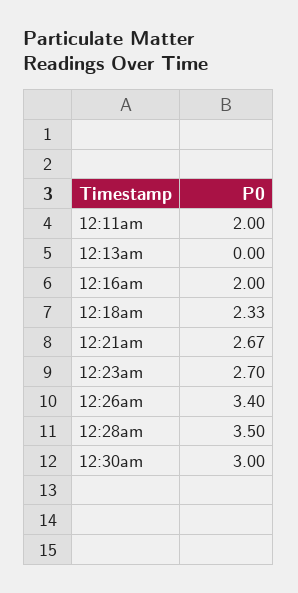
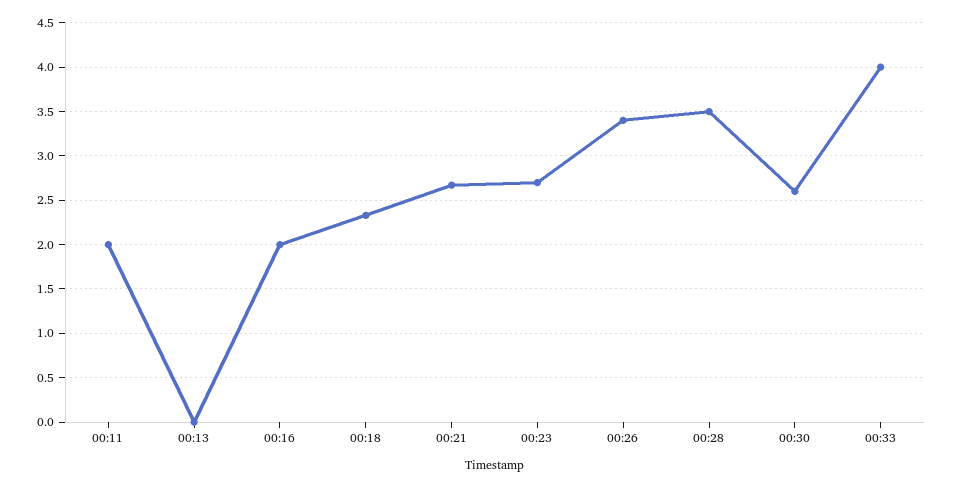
12:30am: 3 -> 2.6
00:33: none -> 4

